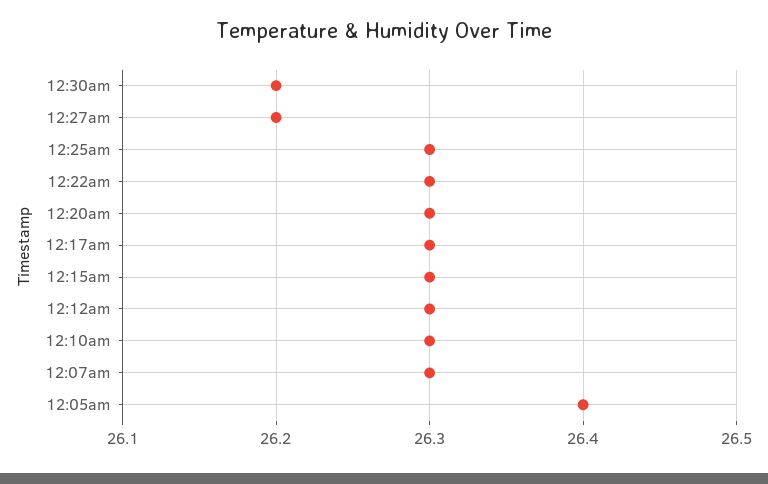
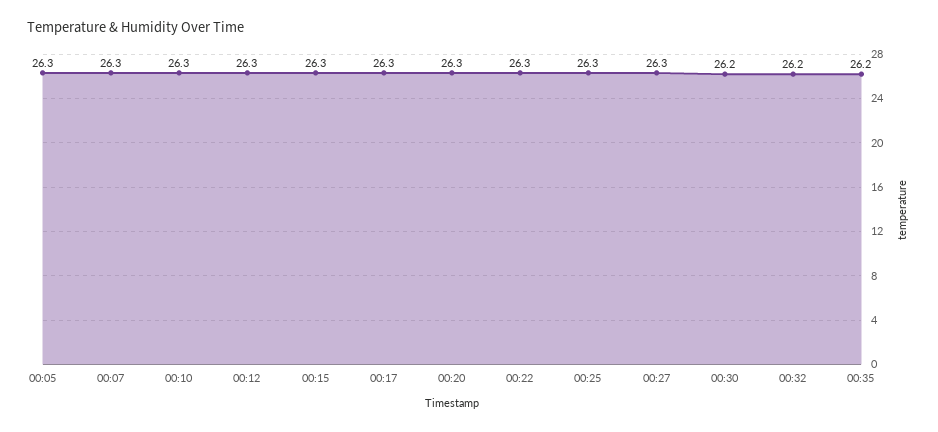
12:27am: 26.2 -> 26.3
12:05am: 26.4 -> 26.3
00:32: none -> 26.2
00:35: none -> 26.2

